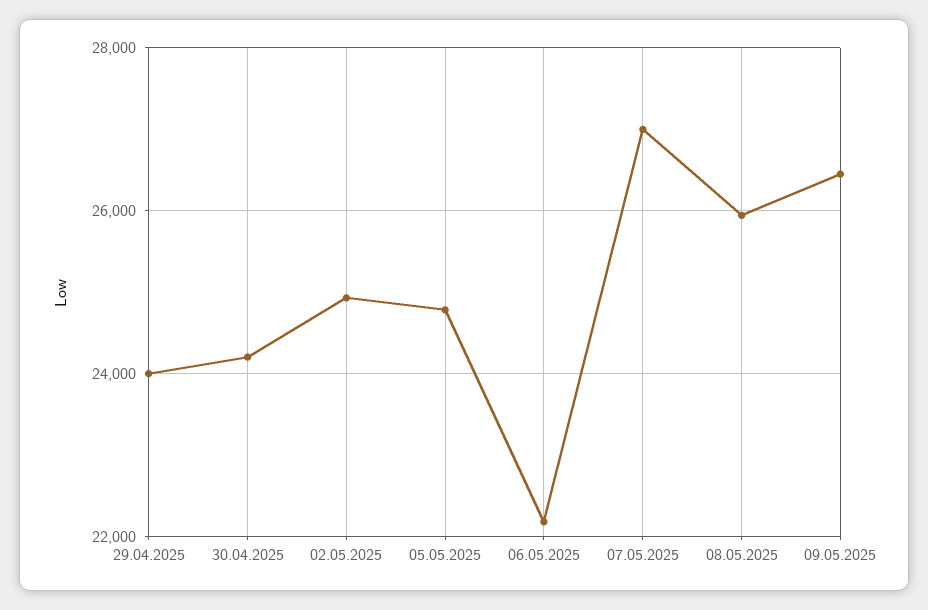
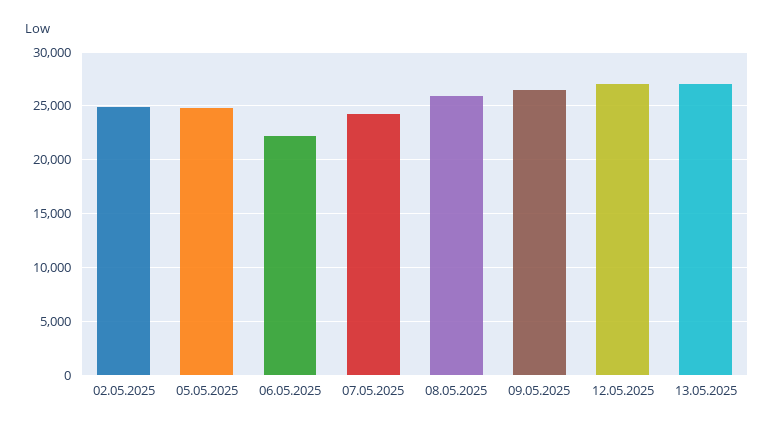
29.04.2025: 24000 -> none
30.04.2025: 24200 -> none
07.05.2025: 27000 -> 24000
12.05.2025: none -> 27000
13.05.2025: none -> 27000

